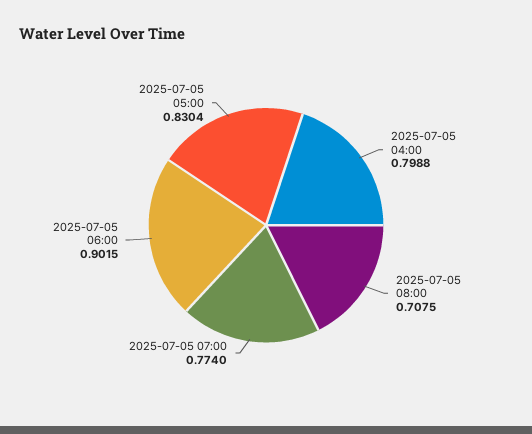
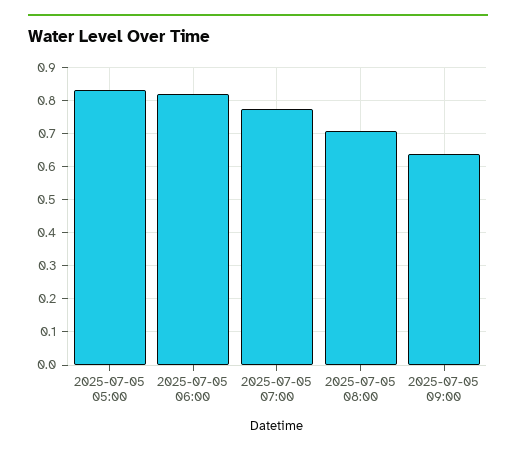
2025-07-05 04:00: 0.7988 -> none
2025-07-05 06:00: 0.9015 -> 0.82
2025-07-05 09:00: none -> 0.64

